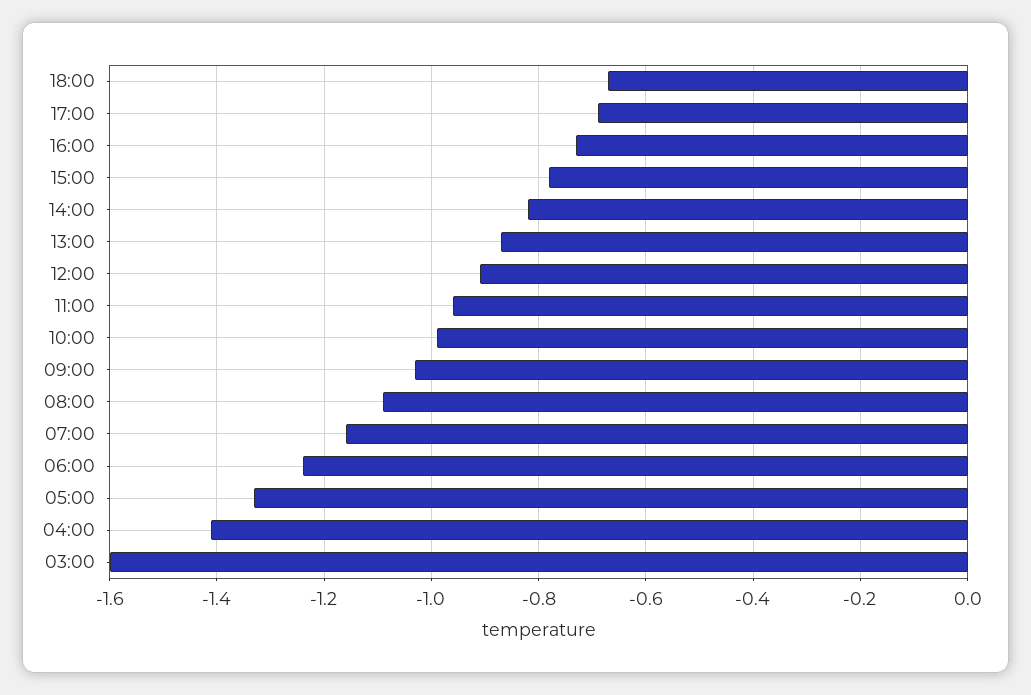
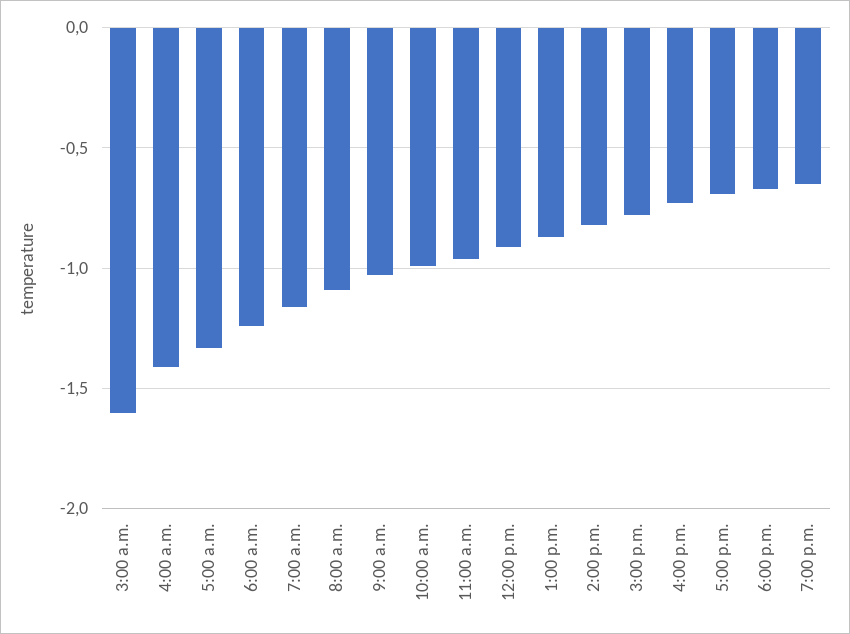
7:00 p.m.: none -> -0.65

